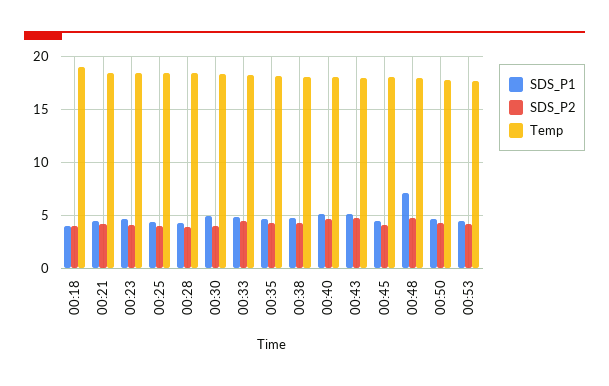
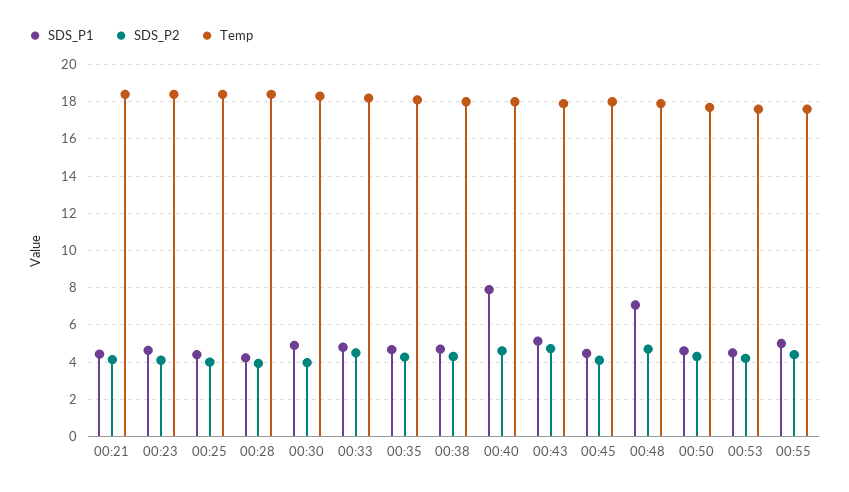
SDS_P1, 00:18: 4 -> none
SDS_P2, 00:18: 4 -> none
Temp, 00:18: 19 -> none
SDS_P1, 00:40: 5 -> 8
SDS_P1, 00:55: none -> 5
SDS_P2, 00:55: none -> 4.5
Temp, 00:55: none -> 17.5

